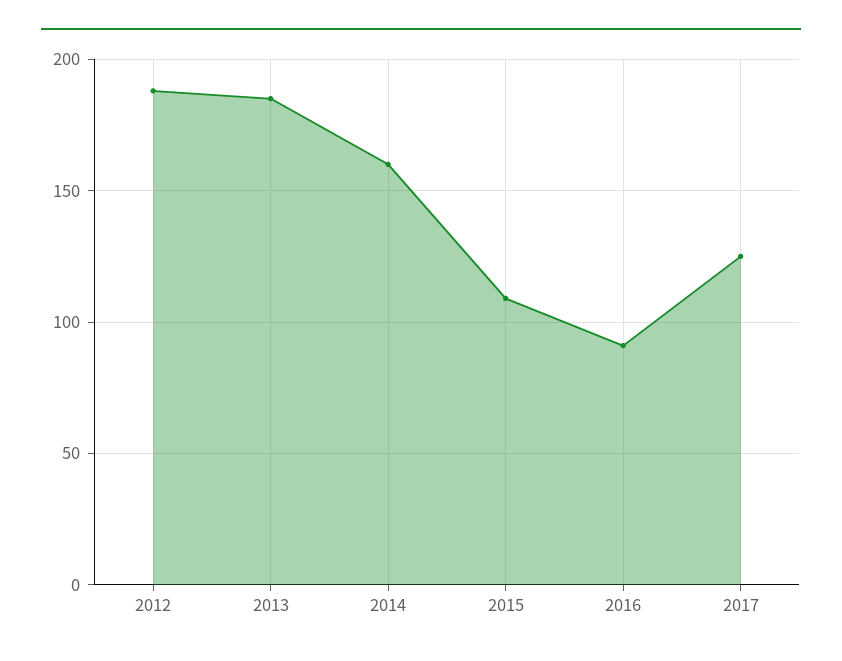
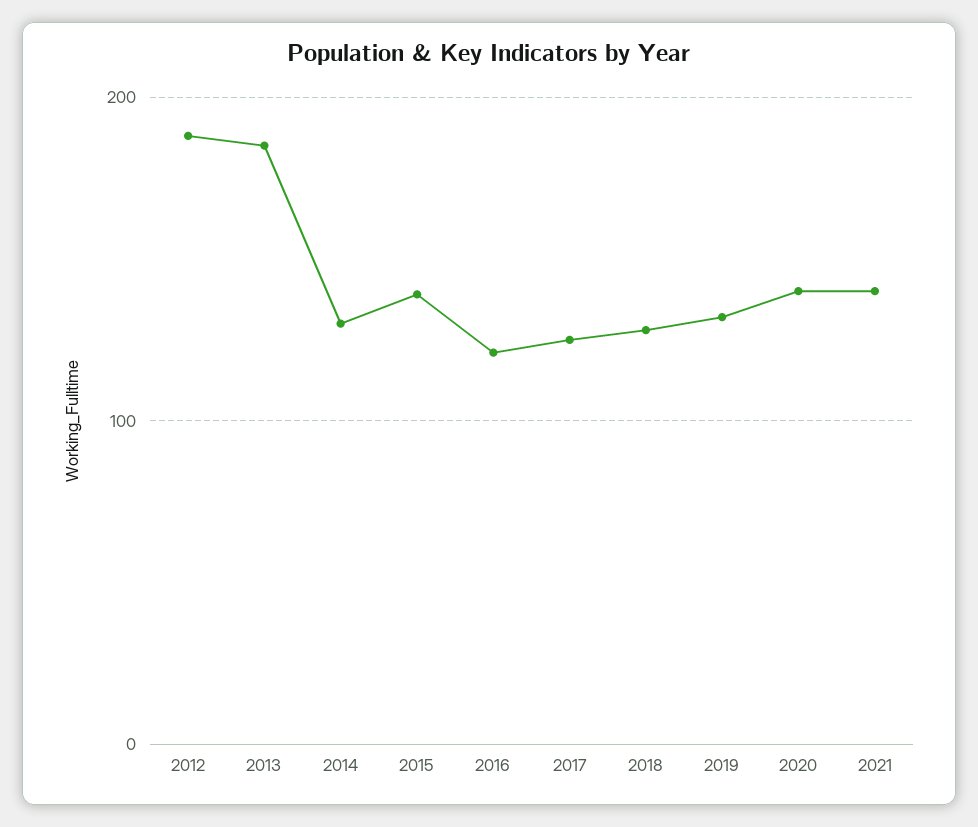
2014: 160 -> 130
2015: 110 -> 140
2016: 90 -> 120
2018: none -> 130
2019: none -> 130
2020: none -> 140
2021: none -> 140

